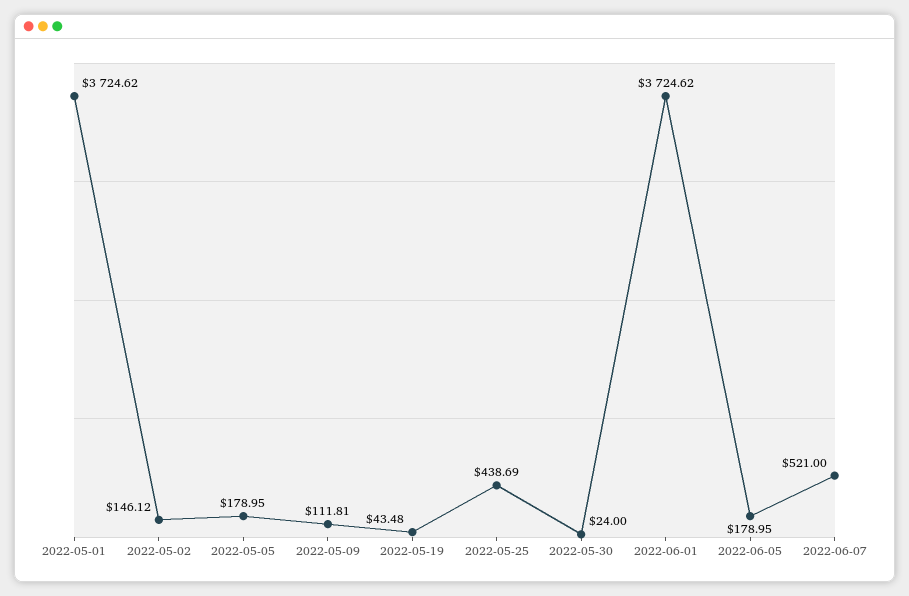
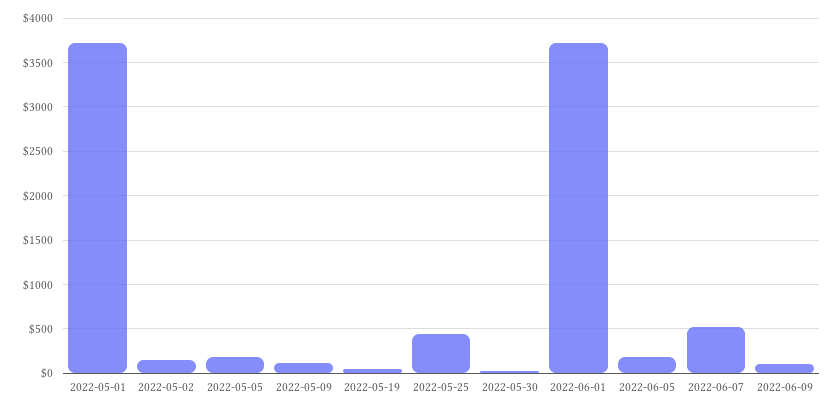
2022-06-09: none -> 100

